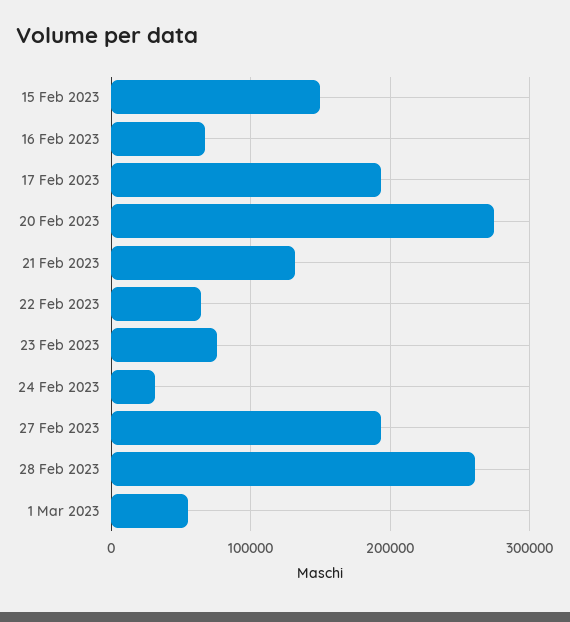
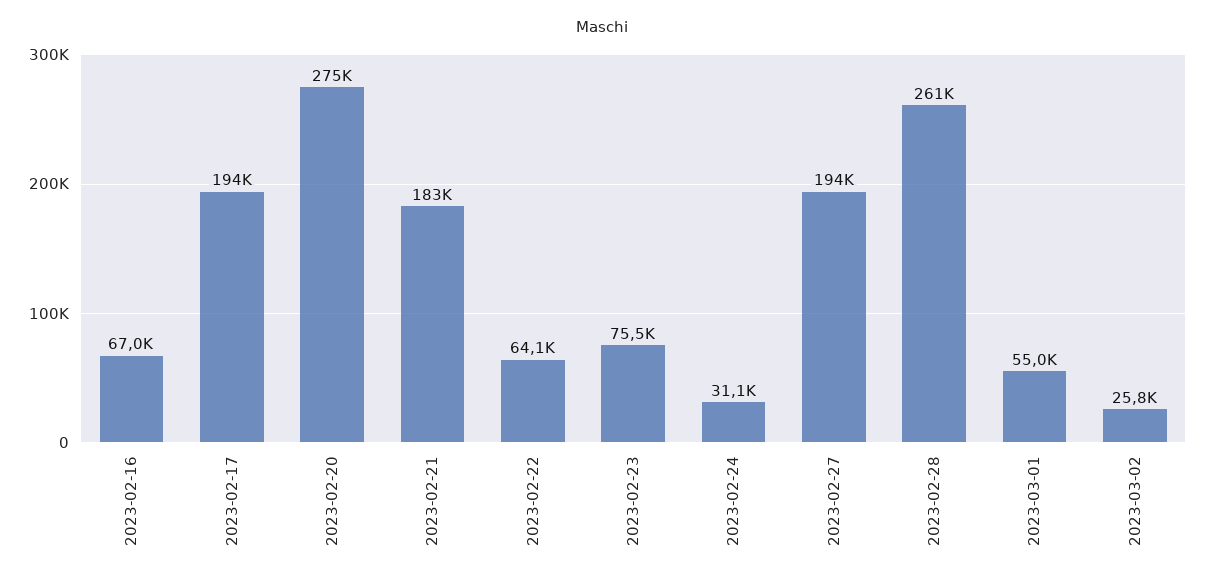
15 Feb 2023: 150000 -> none
21 Feb 2023: 130000 -> 183000
2023-03-02: none -> 25800

